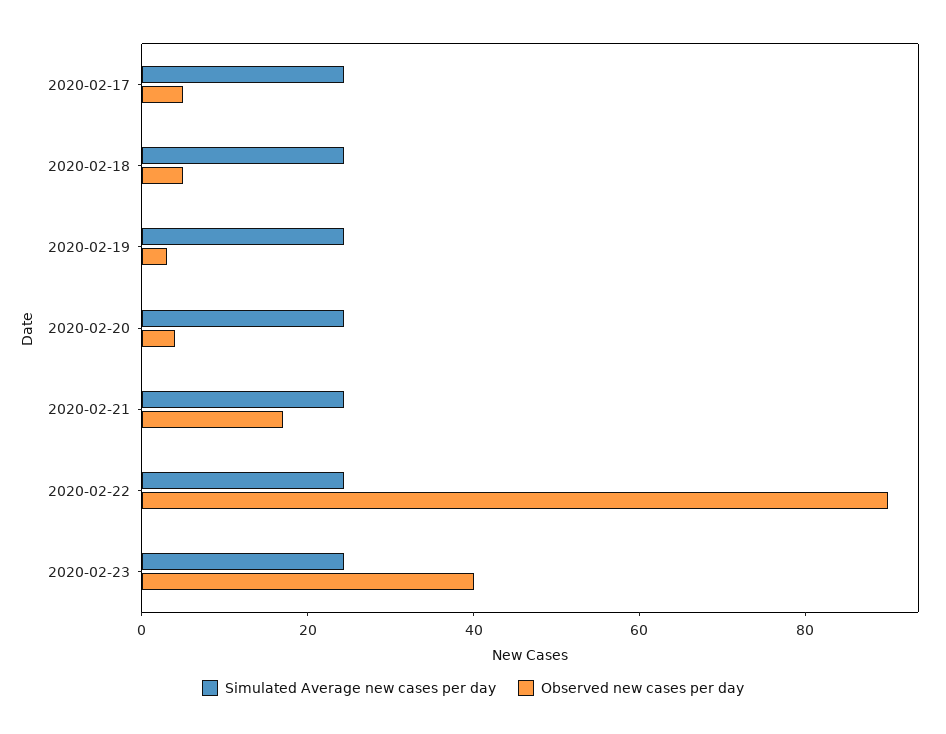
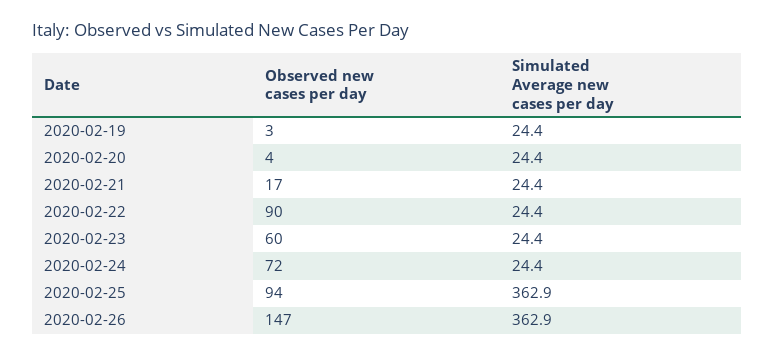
Simulated Average new cases per day, 2020-02-17: 25 -> none
Observed new cases per day, 2020-02-17: 5 -> none
Simulated Average new cases per day, 2020-02-18: 25 -> none
Observed new cases per day, 2020-02-18: 5 -> none
Observed new cases per day, 2020-02-23: 40 -> 60
Observed new cases per day, 2020-02-24: none -> 72
Simulated Average new cases per day, 2020-02-24: none -> 24.4
Observed new cases per day, 2020-02-25: none -> 94
Simulated Average new cases per day, 2020-02-25: none -> 362.9
Observed new cases per day, 2020-02-26: none -> 147
Simulated Average new cases per day, 2020-02-26: none -> 362.9

